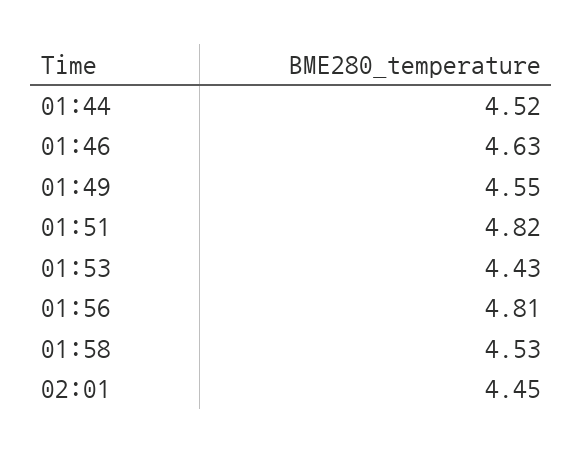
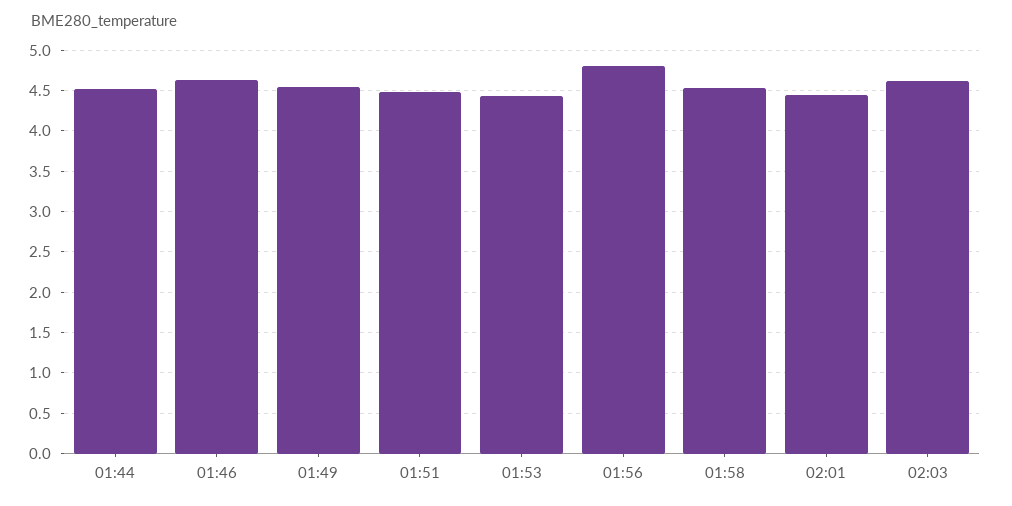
01:51: 4.82 -> 4.5
02:03: none -> 4.6

